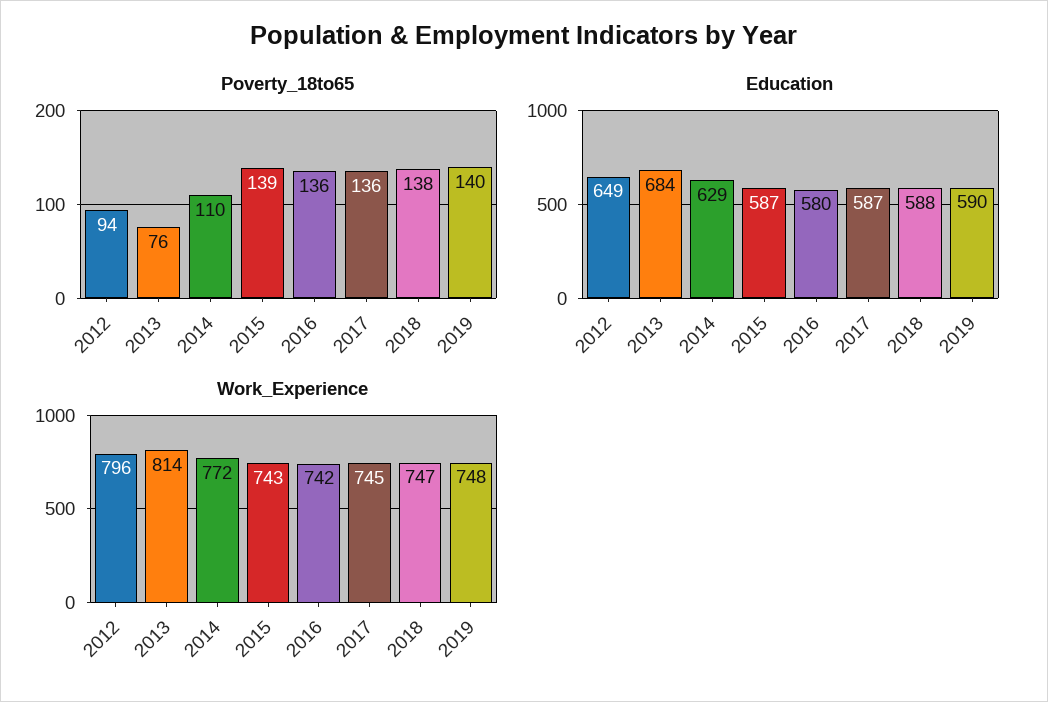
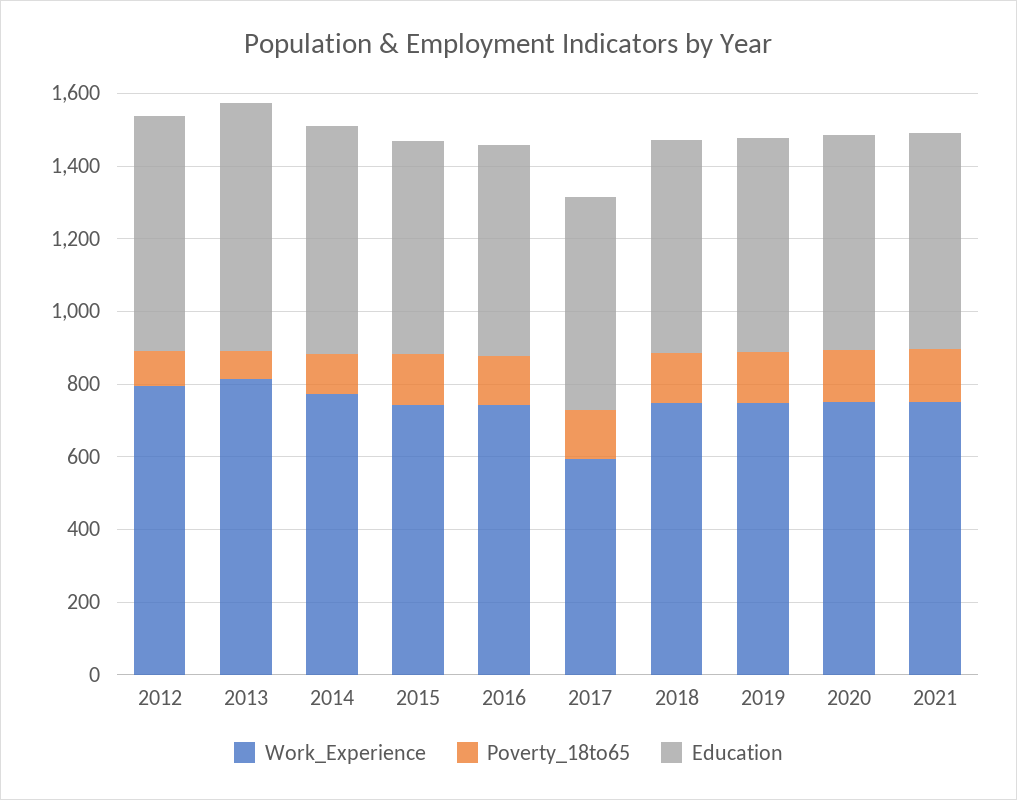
Work_Experience, 2017: 745 -> 600
Work_Experience, 2020: none -> 750
Poverty_18to65, 2020: none -> 150
Education, 2020: none -> 600
Work_Experience, 2021: none -> 750
Poverty_18to65, 2021: none -> 150
Education, 2021: none -> 600

